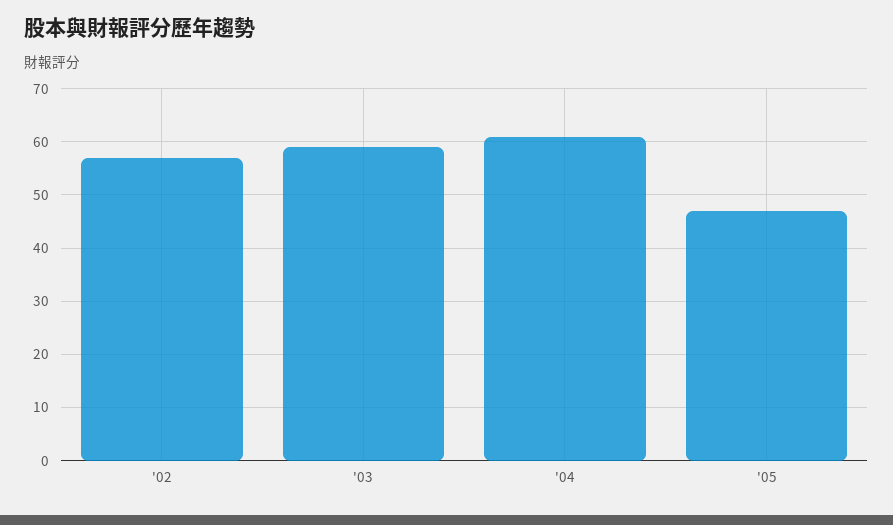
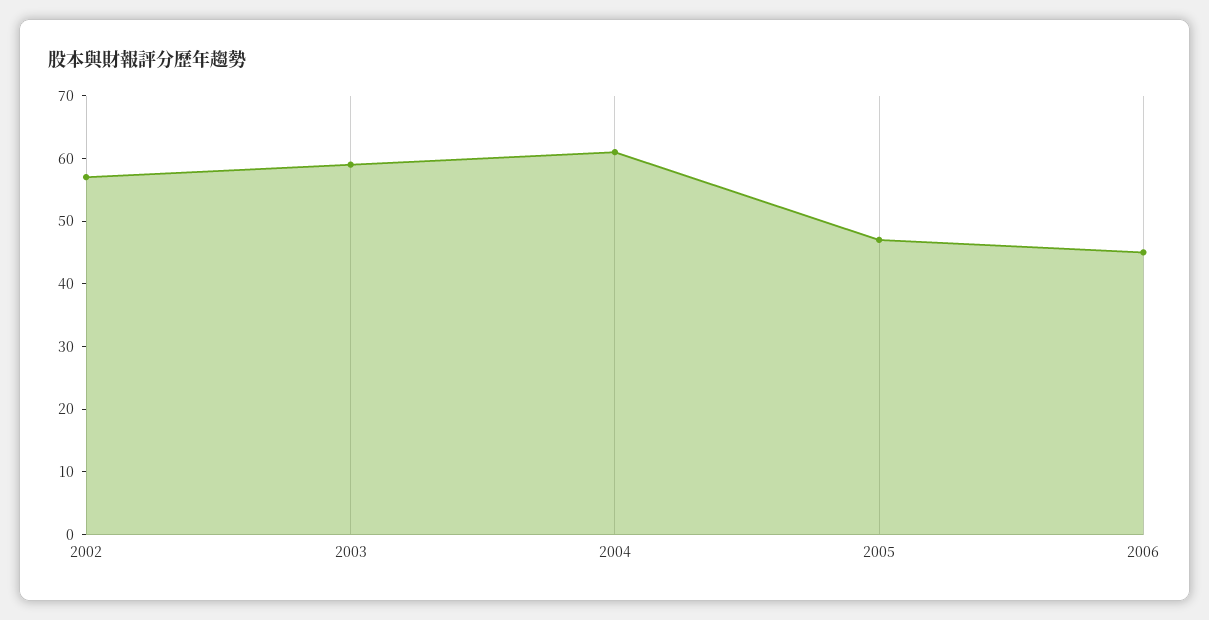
2006: none -> 45

